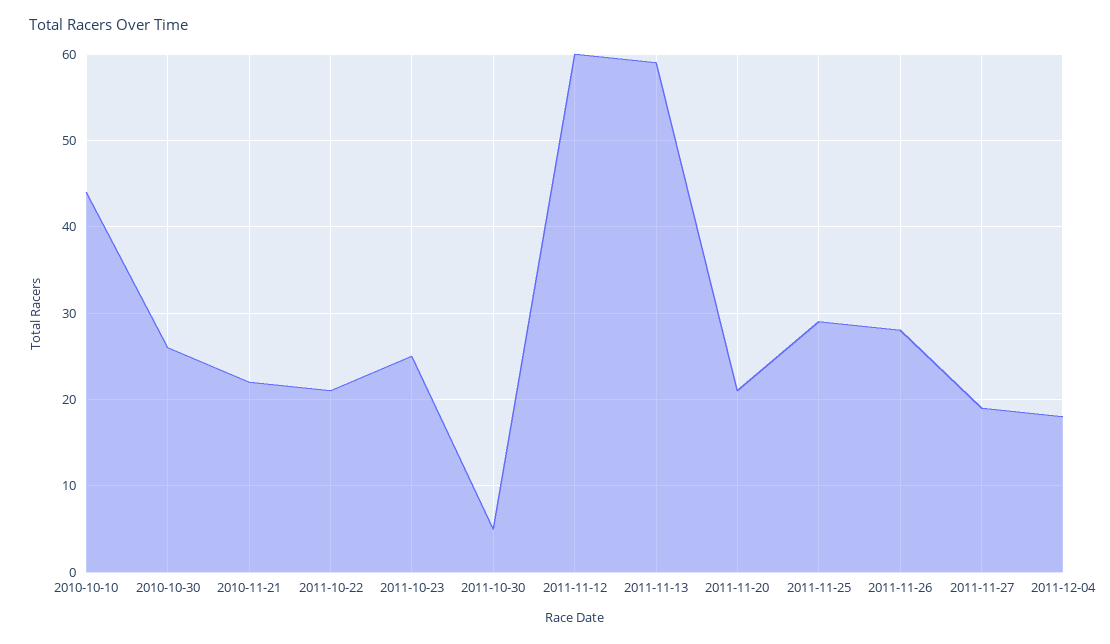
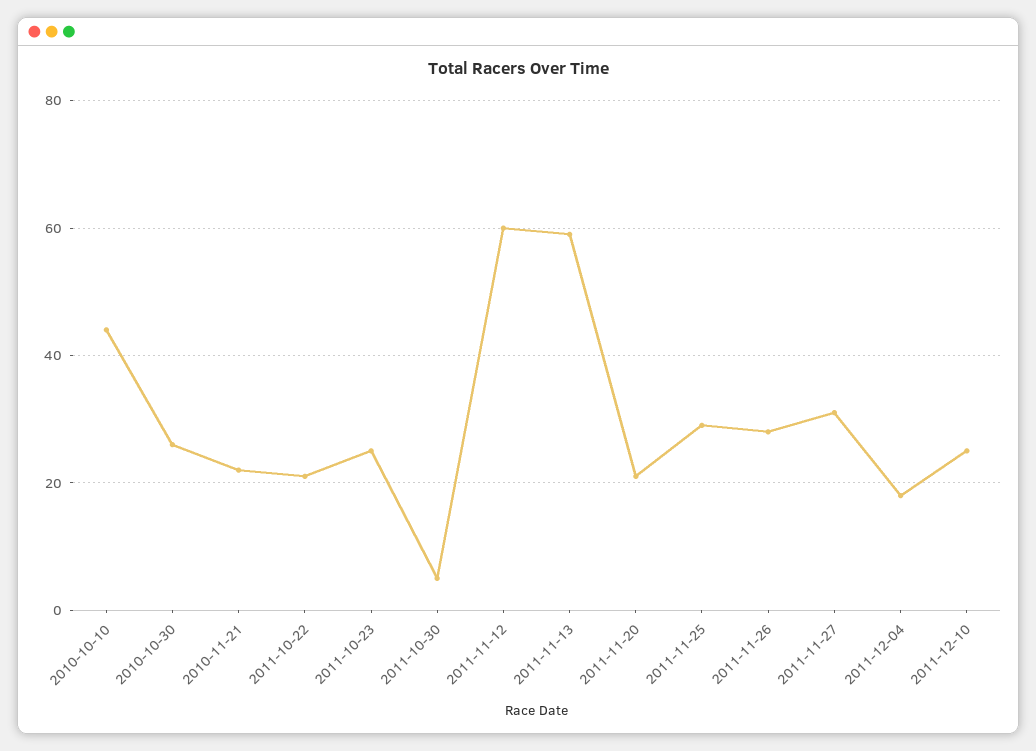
2011-11-27: 19 -> 30
2011-12-10: none -> 25

